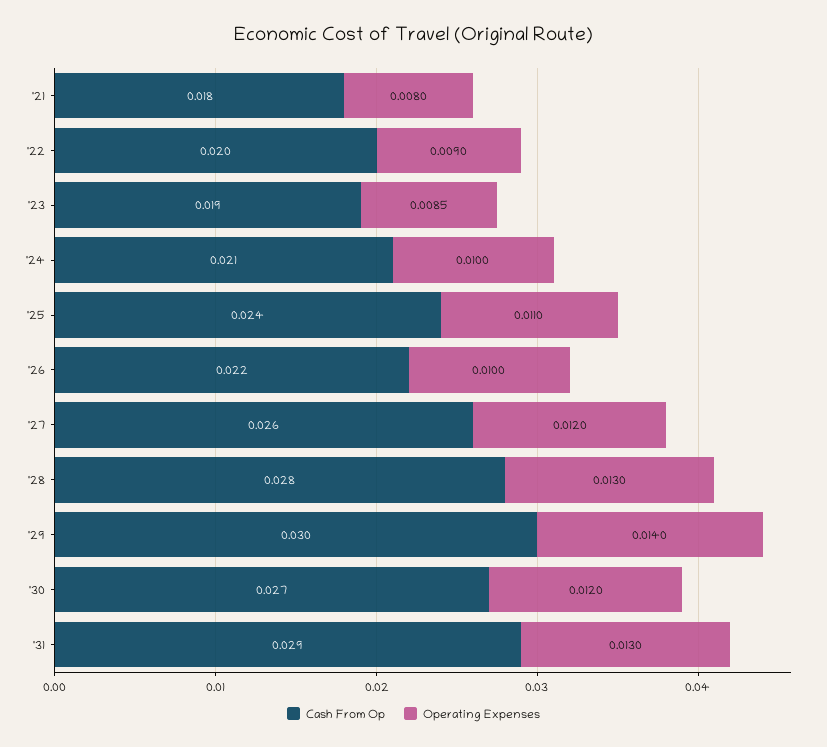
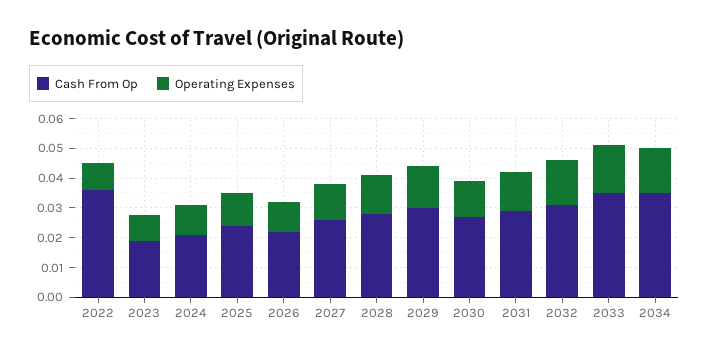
Cash From Op, '21: 0.018 -> none
Operating Expenses, '21: 0.008 -> none
Cash From Op, '22: 0.02 -> 0.035
Cash From Op, 2032: none -> 0.03
Operating Expenses, 2032: none -> 0.015
Cash From Op, 2033: none -> 0.035
Operating Expenses, 2033: none -> 0.015
Cash From Op, 2034: none -> 0.035
Operating Expenses, 2034: none -> 0.015

